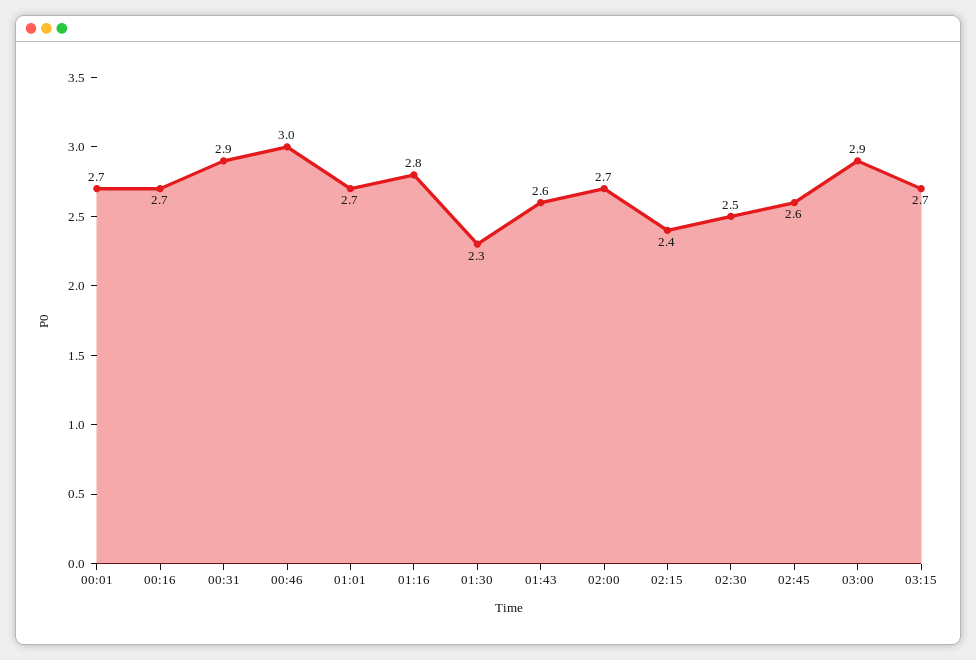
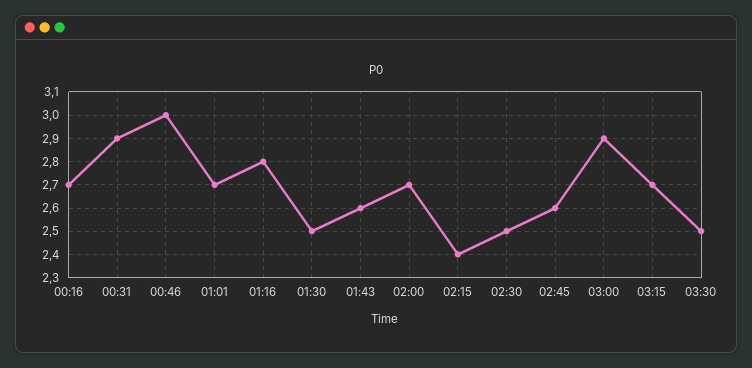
00:01: 2.7 -> none
01:30: 2.3 -> 2.5
03:30: none -> 2.5

